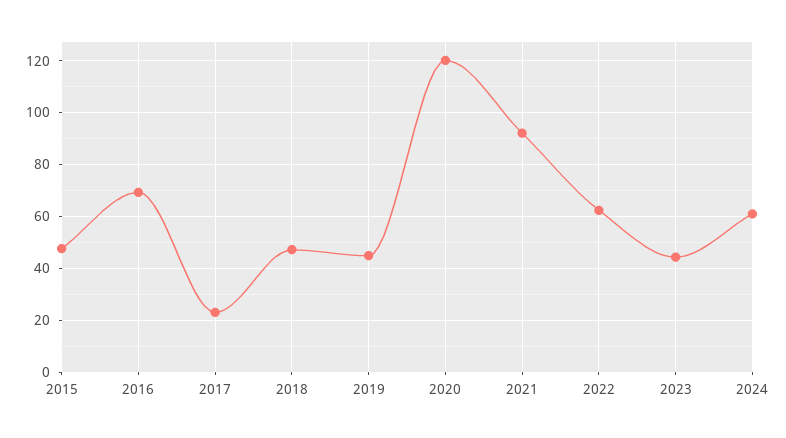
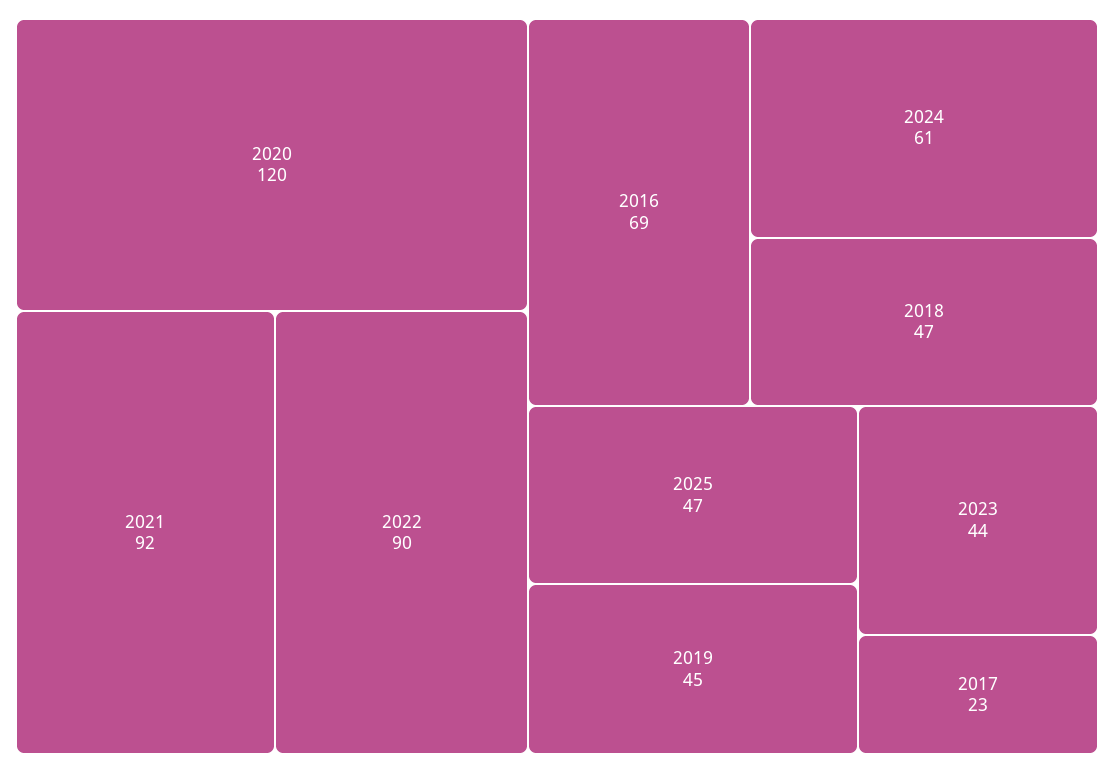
2015: 47.5 -> none
2022: 62.5 -> 90
2025: none -> 47

